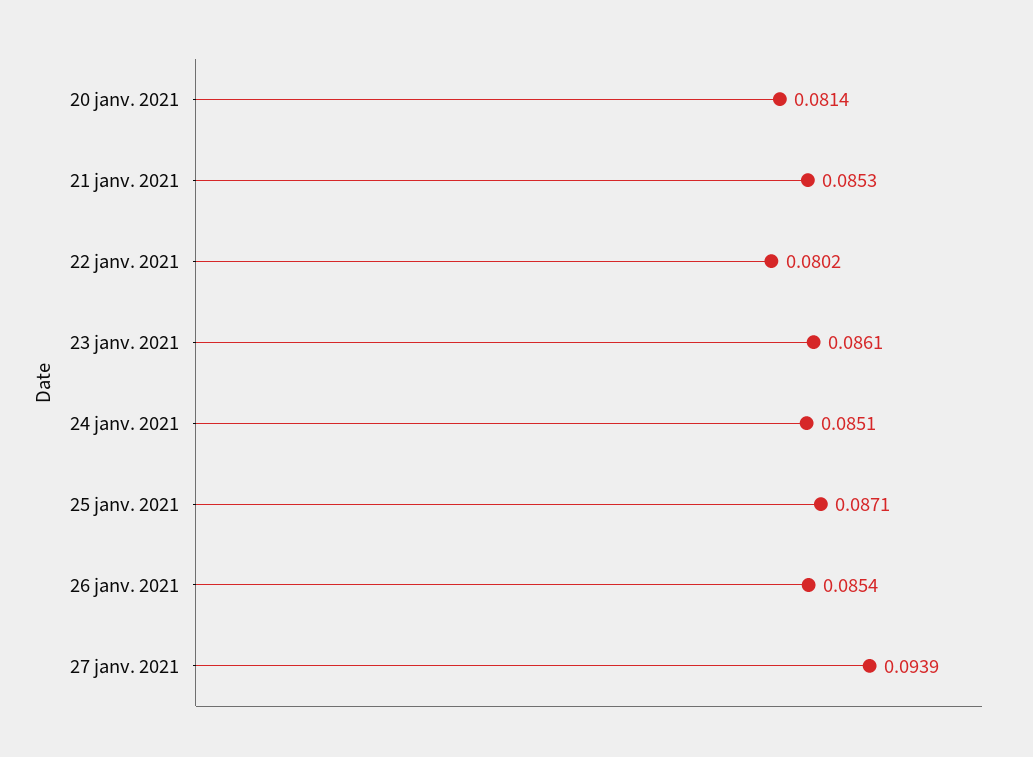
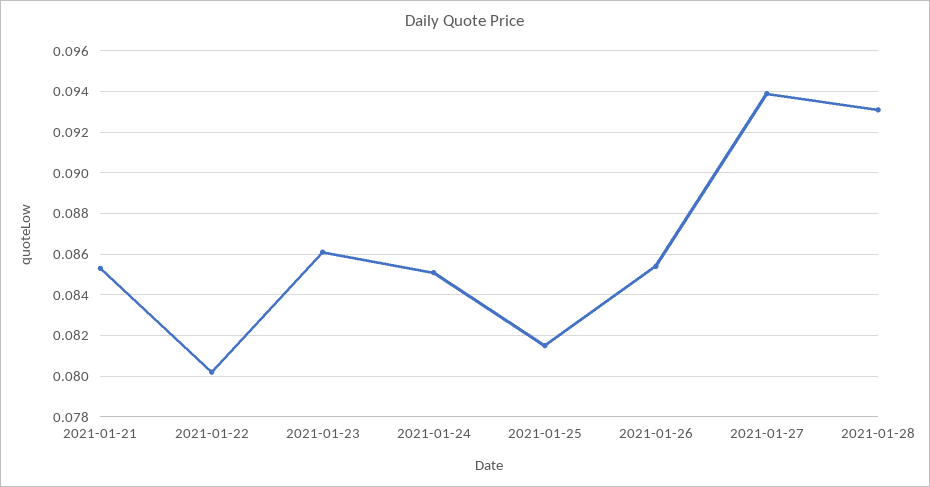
20 janv. 2021: 0.0814 -> none
25 janv. 2021: 0.0871 -> 0.0815
2021-01-28: none -> 0.093

